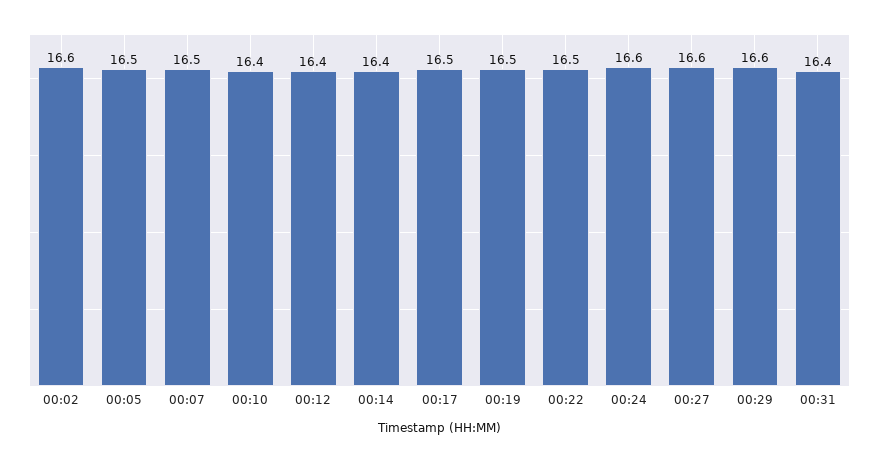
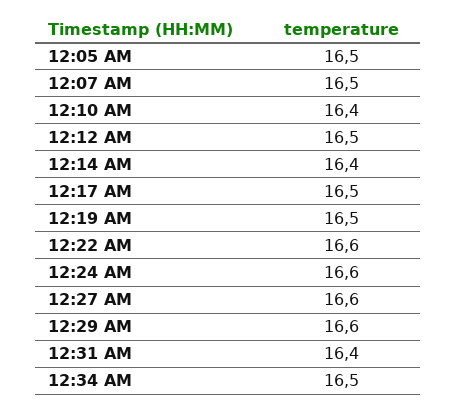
00:02: 16.6 -> none
00:12: 16.4 -> 16.5
00:22: 16.5 -> 16.6
12:34 AM: none -> 16.5

